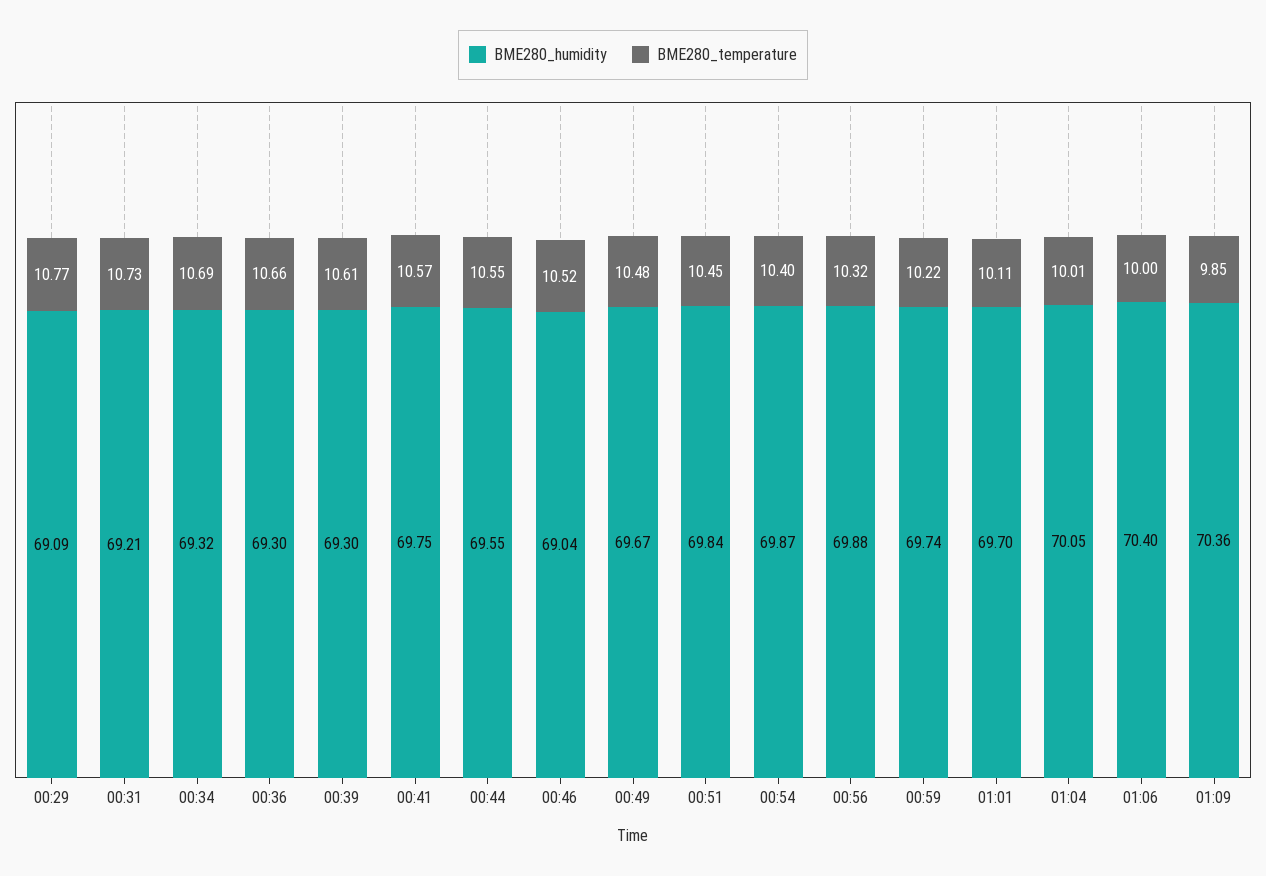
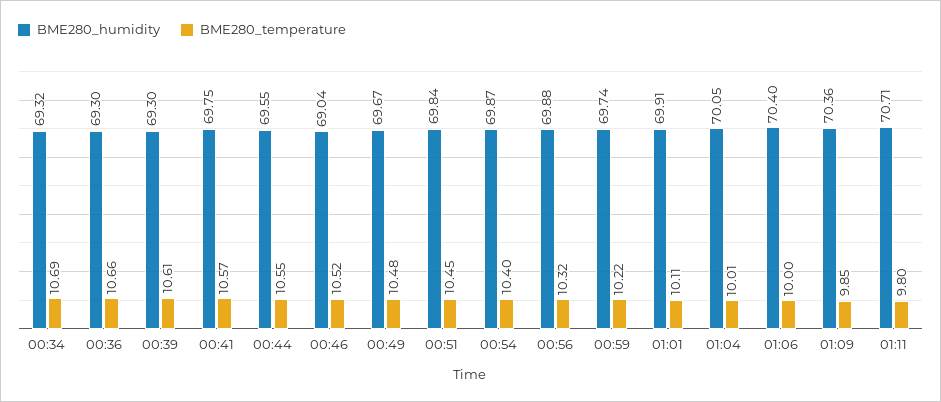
BME280_humidity, 00:29: 69.09 -> none
BME280_temperature, 00:29: 10.77 -> none
BME280_humidity, 00:31: 69.21 -> none
BME280_temperature, 00:31: 10.73 -> none
BME280_humidity, 01:01: 69.7 -> 69.91
BME280_humidity, 01:11: none -> 70.71
BME280_temperature, 01:11: none -> 9.8

